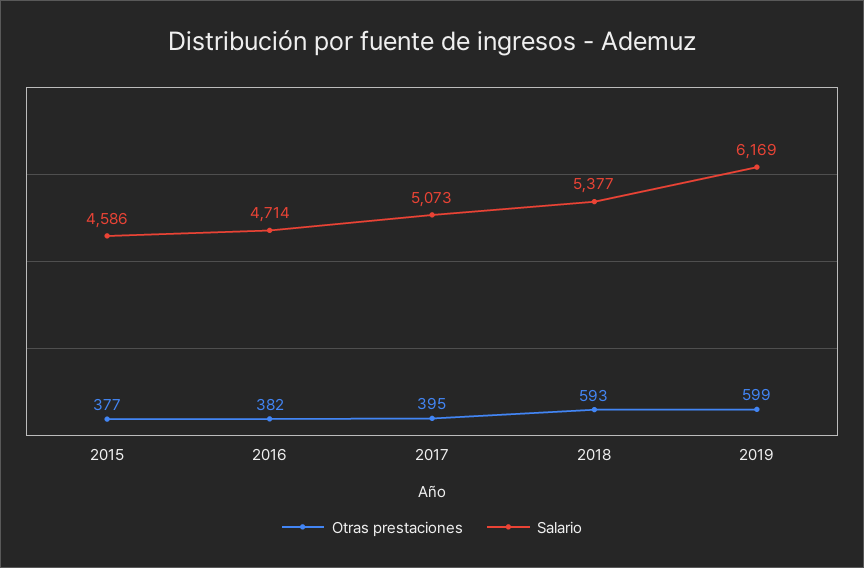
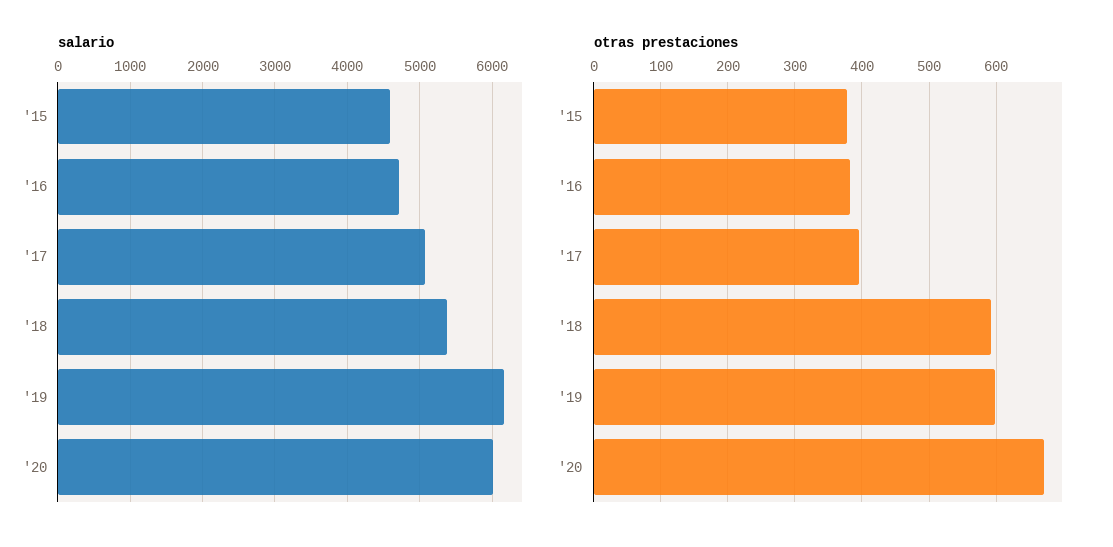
Salario, '20: none -> 6000
Otras prestaciones, '20: none -> 670

